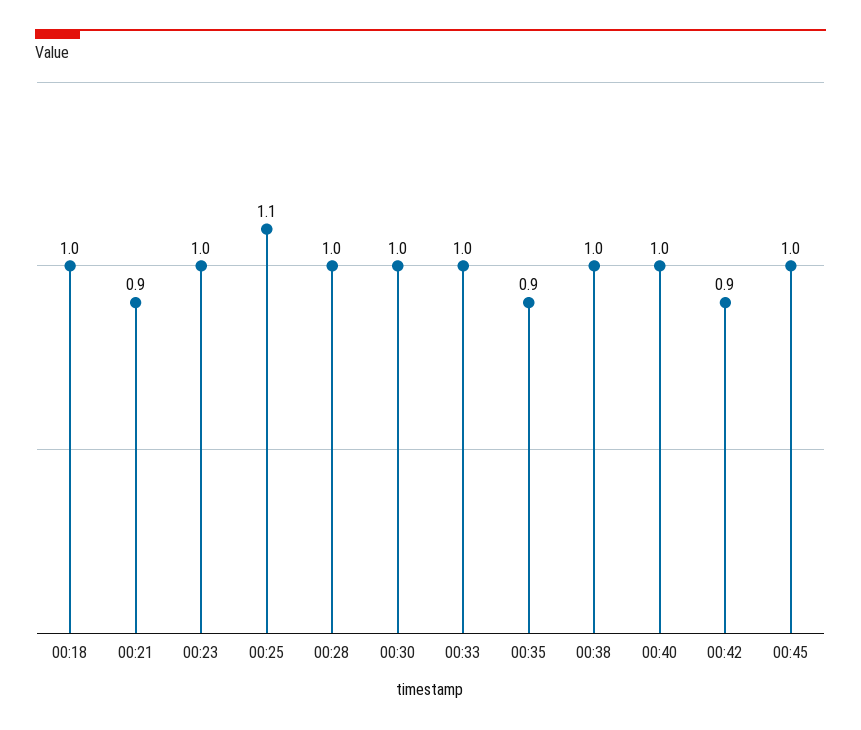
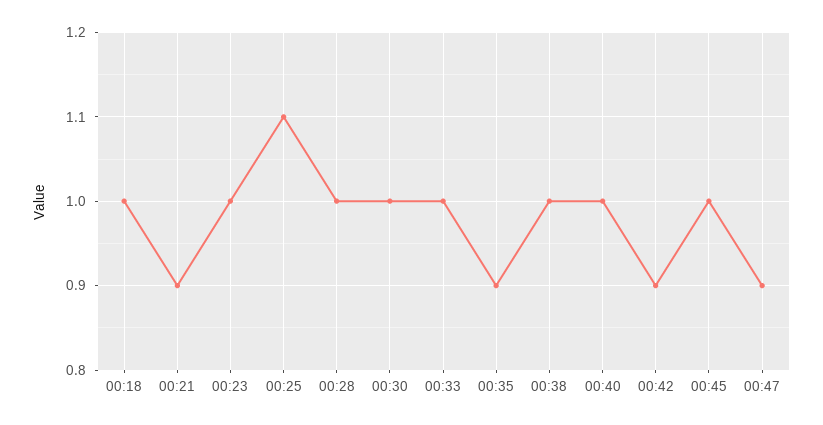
00:47: none -> 0.9

